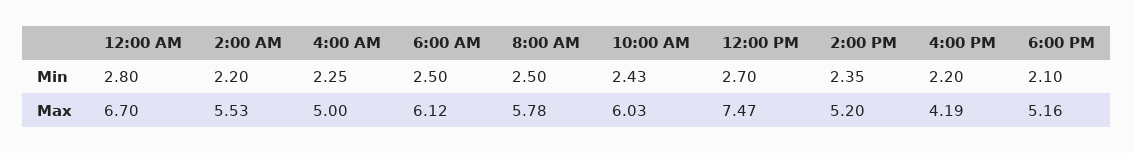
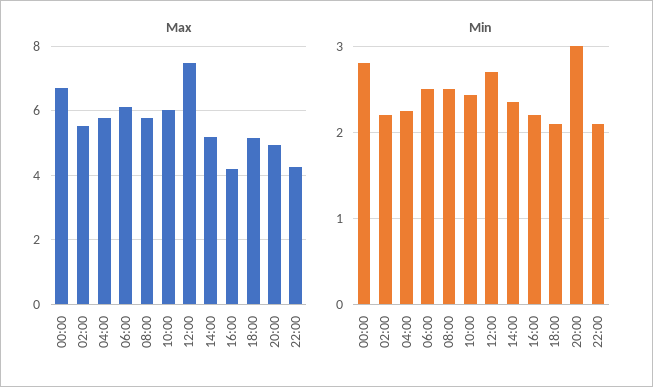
Max, 4:00 AM: 5 -> 5.8
Max, 20:00: none -> 5
Max, 22:00: none -> 4.2
Min, 20:00: none -> 3
Min, 22:00: none -> 2.1

